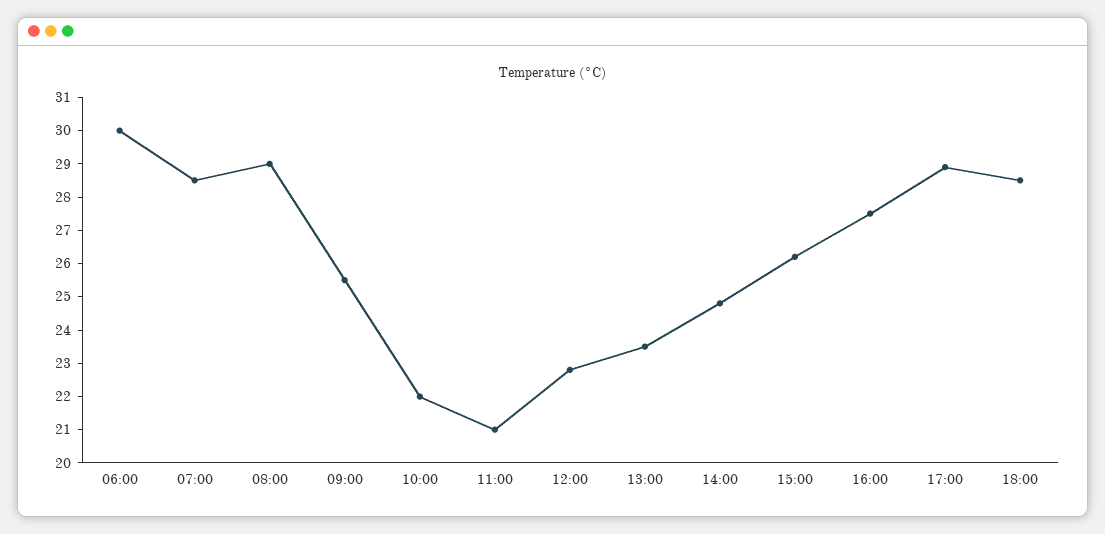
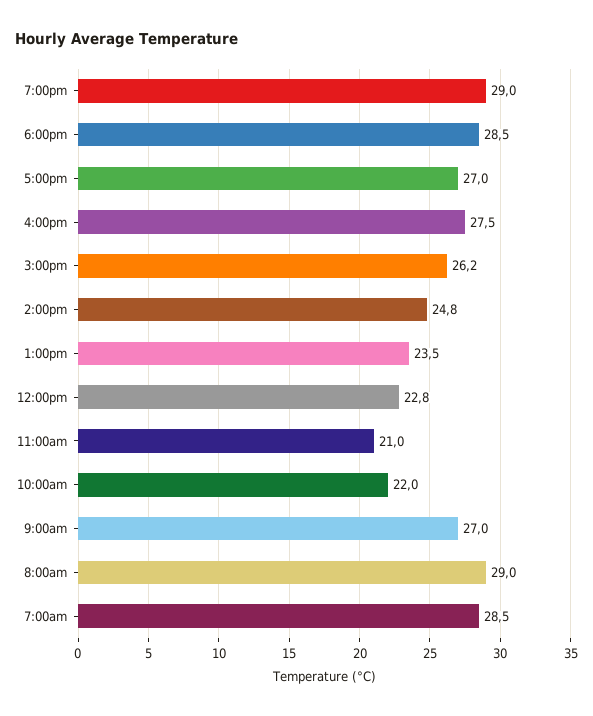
06:00: 30 -> none
09:00: 25.5 -> 27
17:00: 29 -> 27
7:00pm: none -> 29

